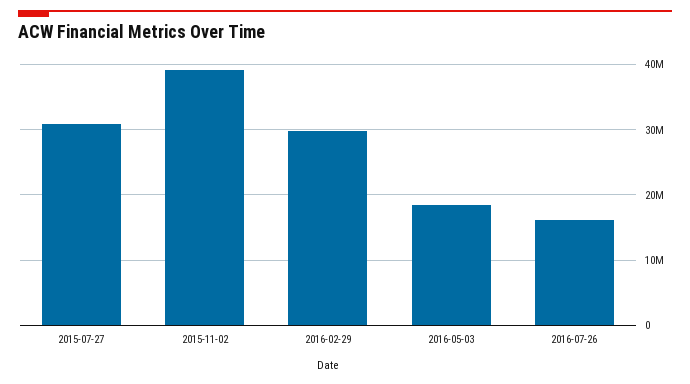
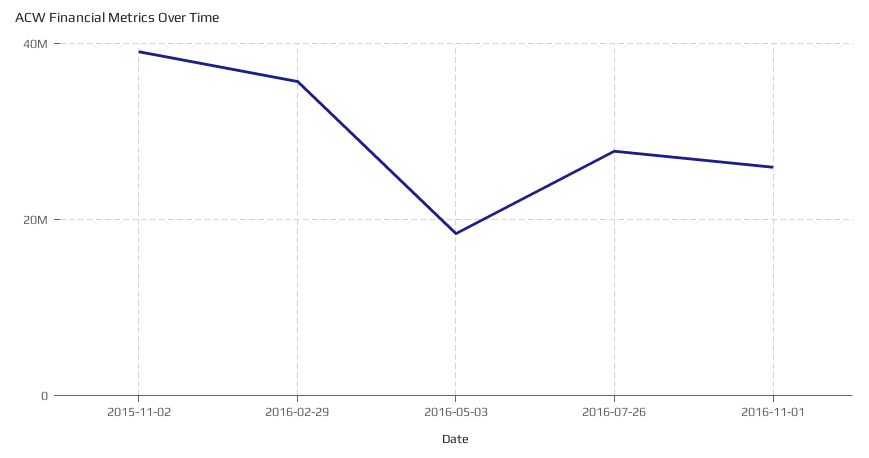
2015-07-27: 31000000 -> none
2016-02-29: 30000000 -> 36000000
2016-07-26: 16000000 -> 28000000
2016-11-01: none -> 26000000

